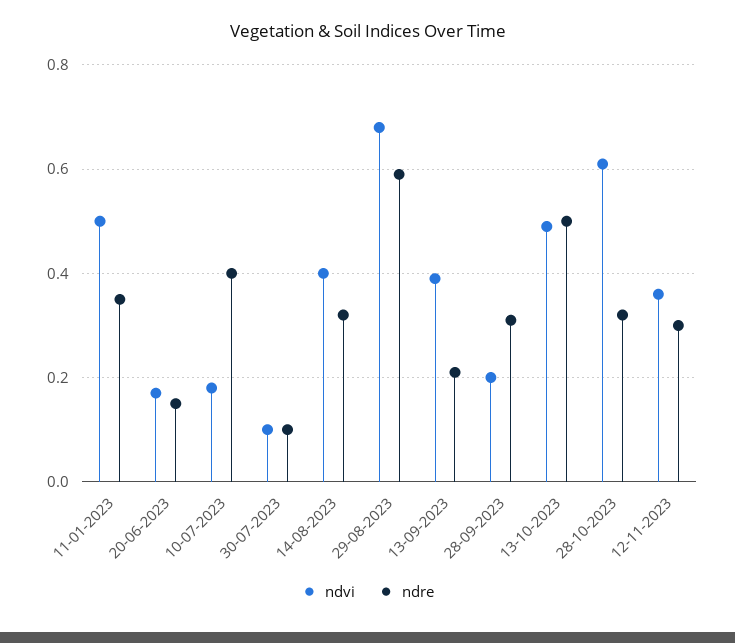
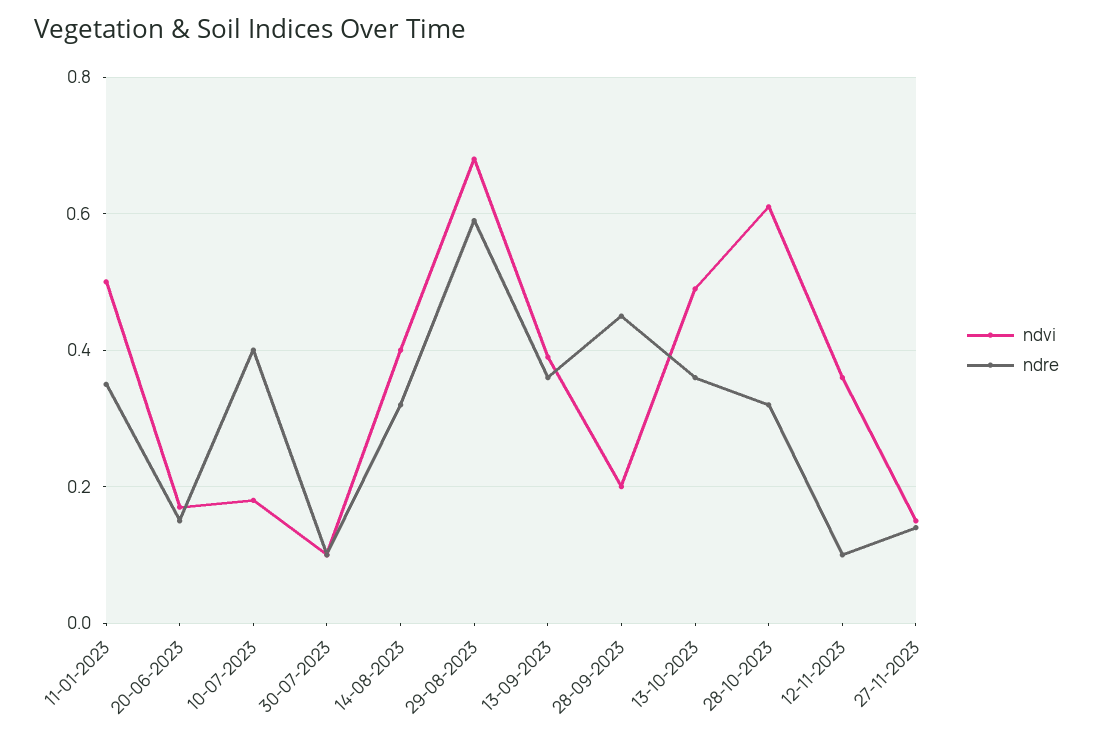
ndre, 13-09-2023: 0.2 -> 0.35
ndre, 28-09-2023: 0.3 -> 0.45
ndre, 13-10-2023: 0.5 -> 0.35
ndre, 12-11-2023: 0.3 -> 0.1
ndvi, 27-11-2023: none -> 0.15
ndre, 27-11-2023: none -> 0.15

